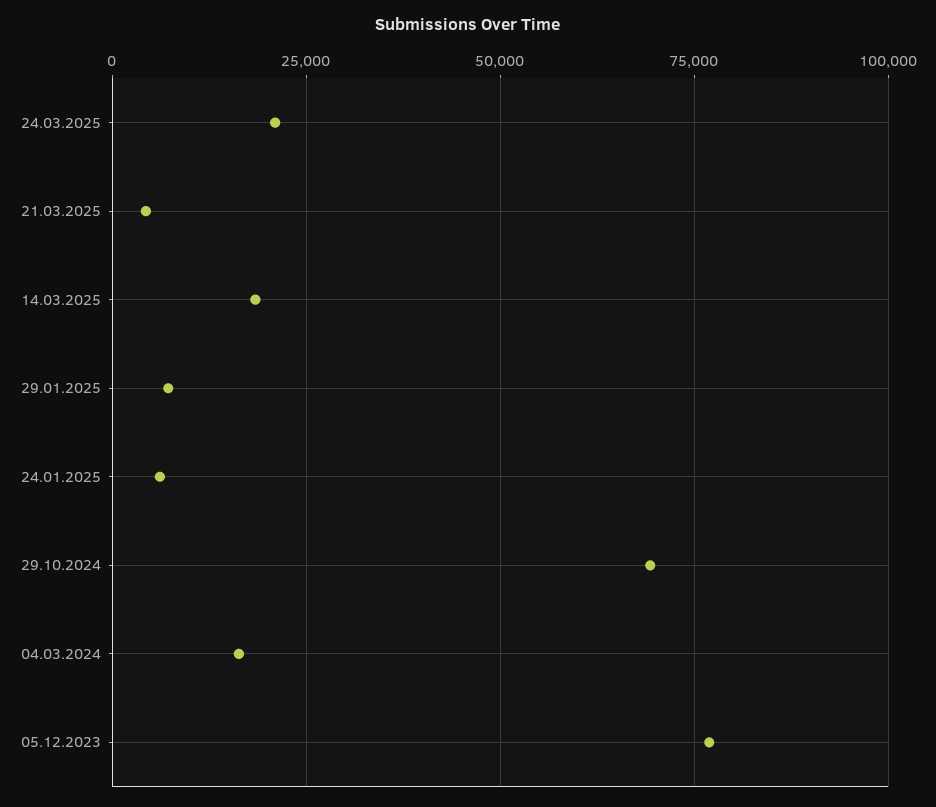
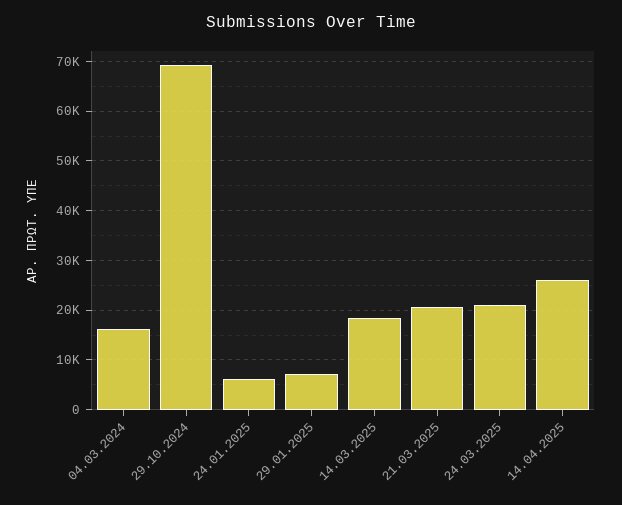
21.03.2025: 5000 -> 20000
05.12.2023: 77500 -> none
14.04.2025: none -> 26000

